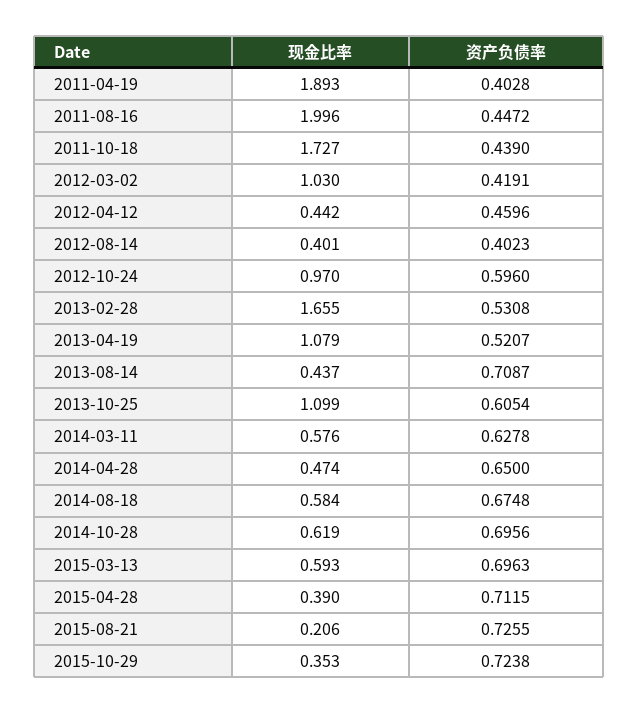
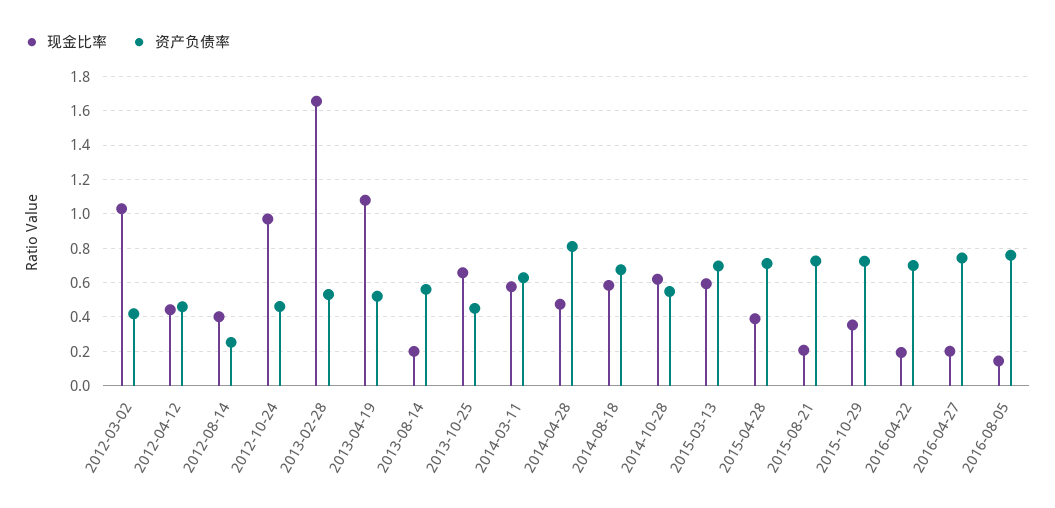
现金比率, 2011-04-19: 1.893 -> none
资产负债率, 2011-04-19: 0.4028 -> none
现金比率, 2011-08-16: 1.996 -> none
资产负债率, 2011-08-16: 0.4472 -> none
现金比率, 2011-10-18: 1.727 -> none
资产负债率, 2011-10-18: 0.439 -> none
资产负债率, 2012-08-14: 0.4023 -> 0.25
资产负债率, 2012-10-24: 0.596 -> 0.45
现金比率, 2013-08-14: 0.437 -> 0.2
资产负债率, 2013-08-14: 0.7087 -> 0.55
现金比率, 2013-10-25: 1.099 -> 0.65
资产负债率, 2013-10-25: 0.6054 -> 0.45
资产负债率, 2014-04-28: 0.65 -> 0.8
资产负债率, 2014-10-28: 0.6956 -> 0.55
现金比率, 2016-04-22: none -> 0.2
资产负债率, 2016-04-22: none -> 0.7
现金比率, 2016-04-27: none -> 0.2
资产负债率, 2016-04-27: none -> 0.75
现金比率, 2016-08-05: none -> 0.15
资产负债率, 2016-08-05: none -> 0.75

